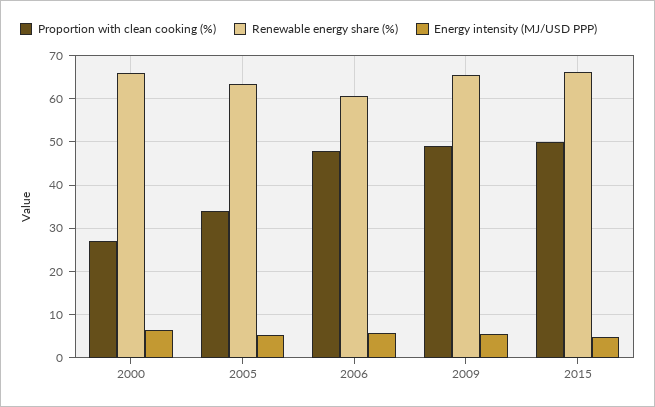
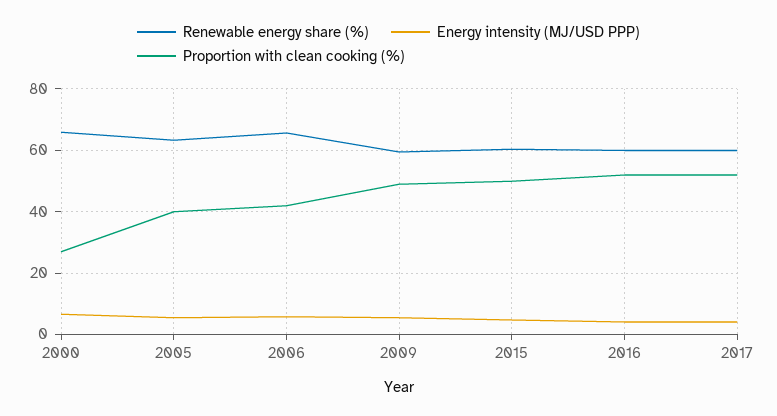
Proportion with clean cooking (%), 2005: 34 -> 40
Proportion with clean cooking (%), 2006: 48 -> 42
Renewable energy share (%), 2006: 60 -> 66
Renewable energy share (%), 2009: 66 -> 60
Renewable energy share (%), 2015: 66 -> 60
Renewable energy share (%), 2016: none -> 60
Energy intensity (MJ/USD PPP), 2016: none -> 4
Proportion with clean cooking (%), 2016: none -> 52
Renewable energy share (%), 2017: none -> 60
Energy intensity (MJ/USD PPP), 2017: none -> 4
Proportion with clean cooking (%), 2017: none -> 52

